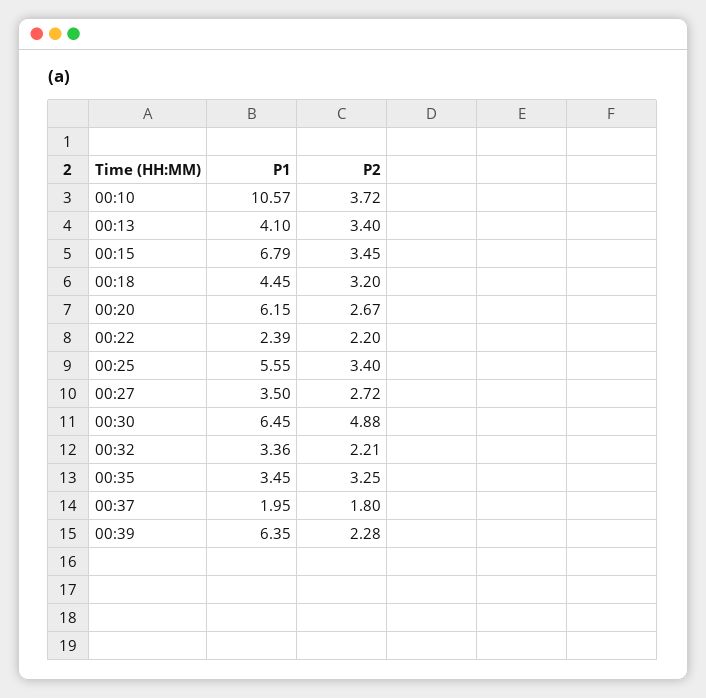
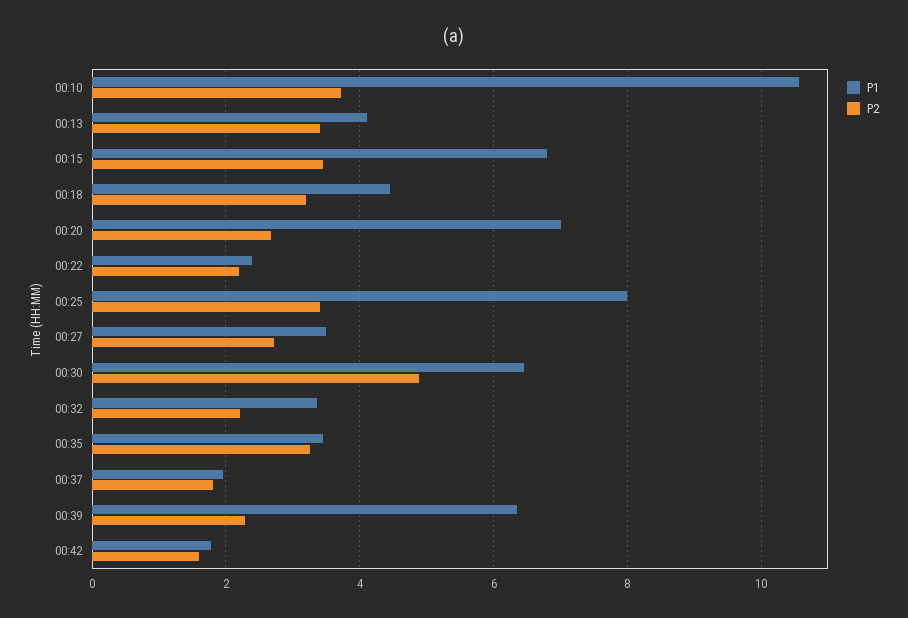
P1, 00:20: 6.15 -> 7
P1, 00:25: 5.55 -> 8
P1, 00:42: none -> 1.8
P2, 00:42: none -> 1.6

